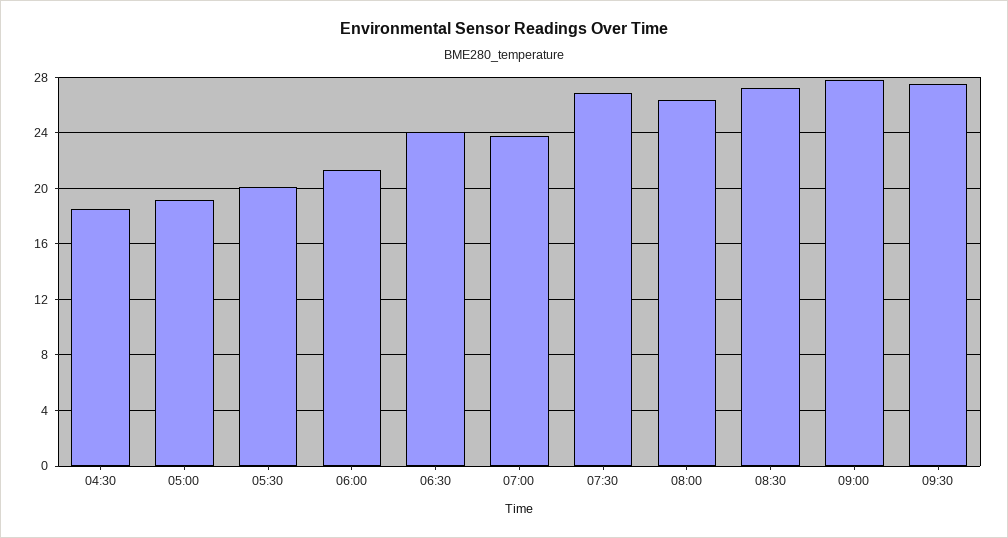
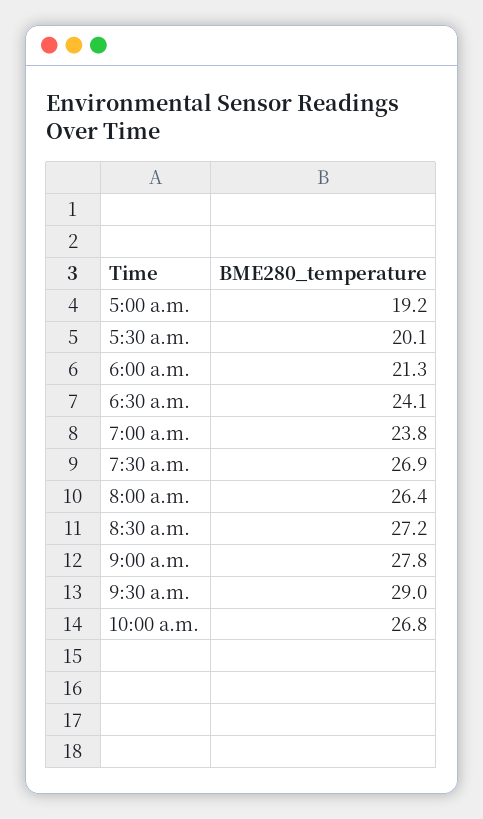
04:30: 18.5 -> none
09:30: 27.5 -> 29
10:00 a.m.: none -> 26.8

